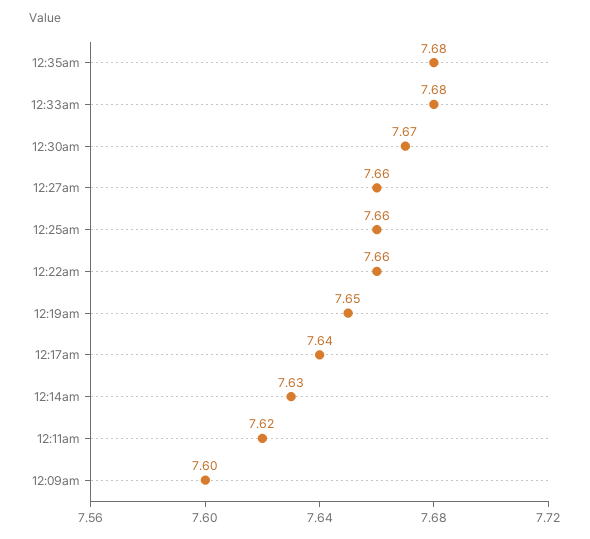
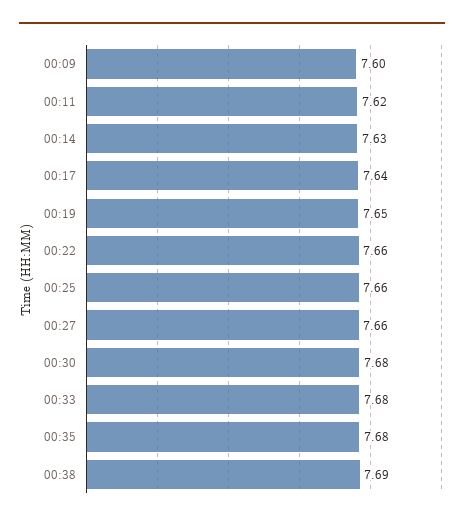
12:30am: 7.67 -> 7.68
00:38: none -> 7.69

